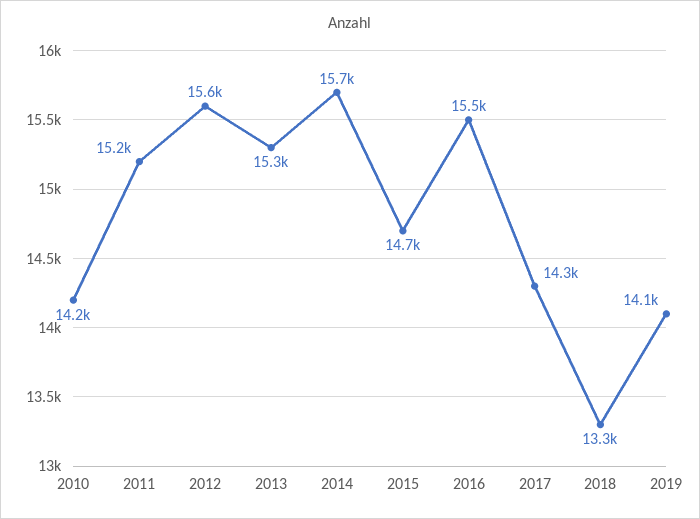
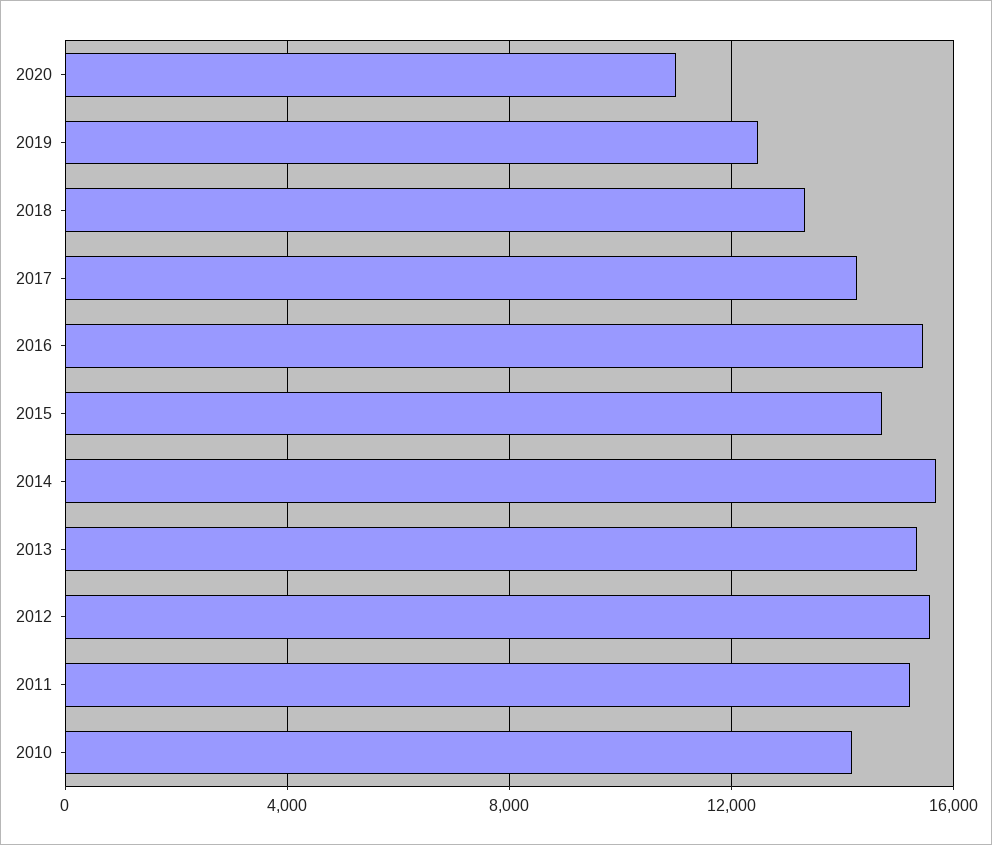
2019: 14100 -> 12500
2020: none -> 11000

